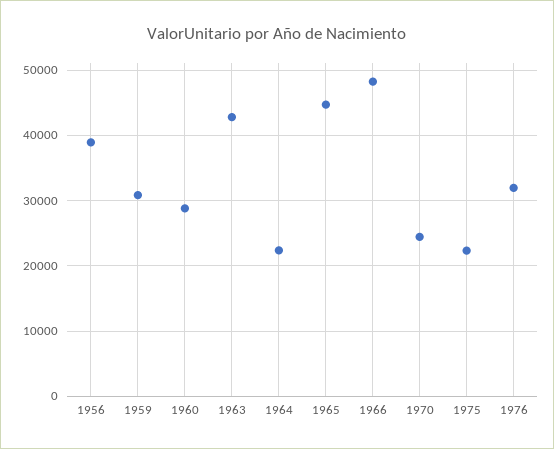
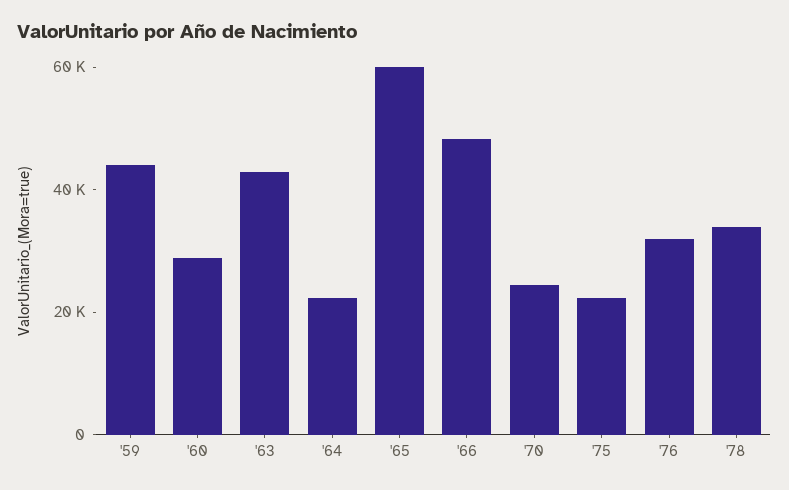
1956: 39000 -> none
1959: 31000 -> 45000
1965: 45000 -> 60000
'78: none -> 35000

